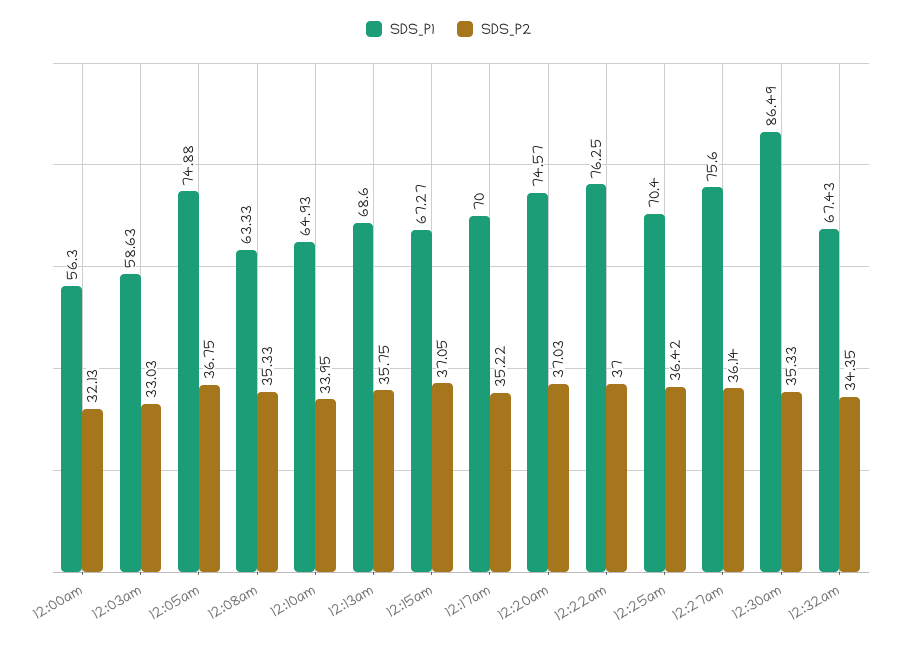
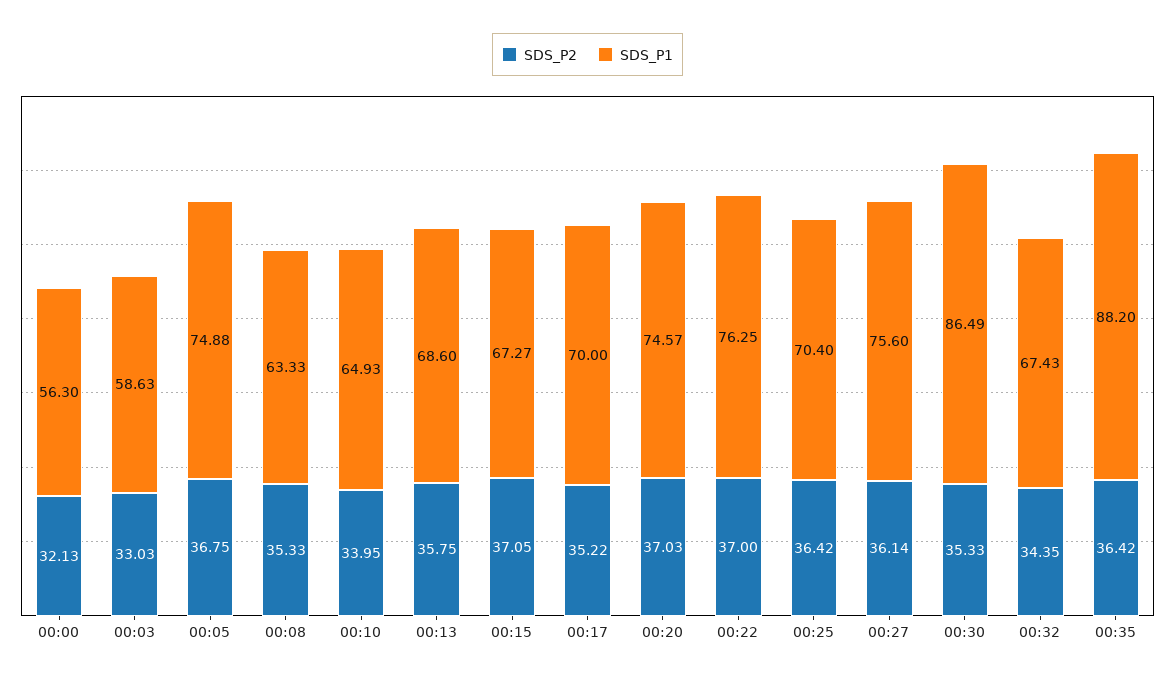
SDS_P2, 00:35: none -> 36.42
SDS_P1, 00:35: none -> 88.2

